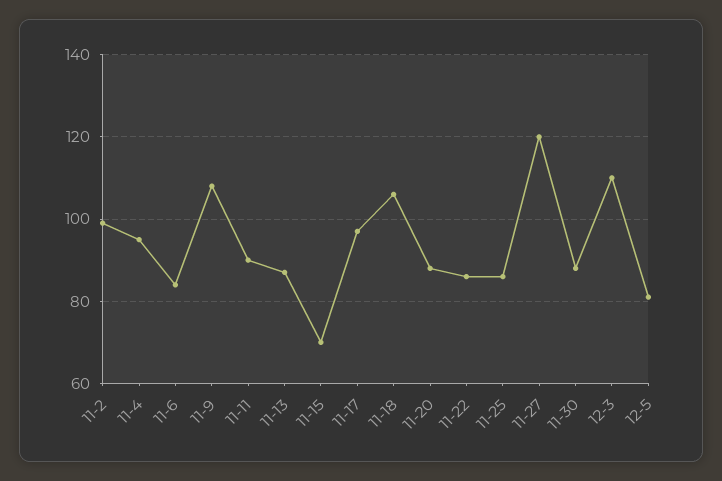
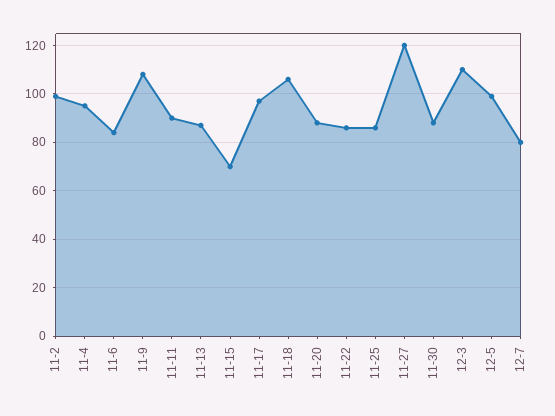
12-5: 80 -> 100
12-7: none -> 80

